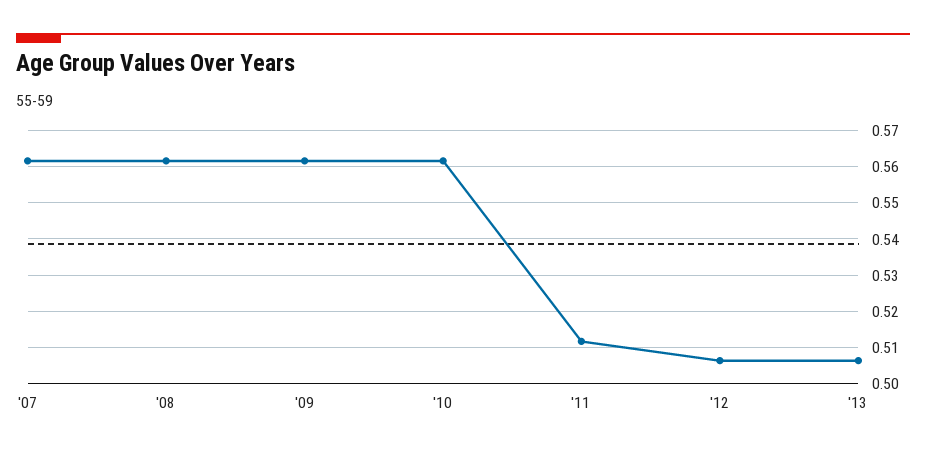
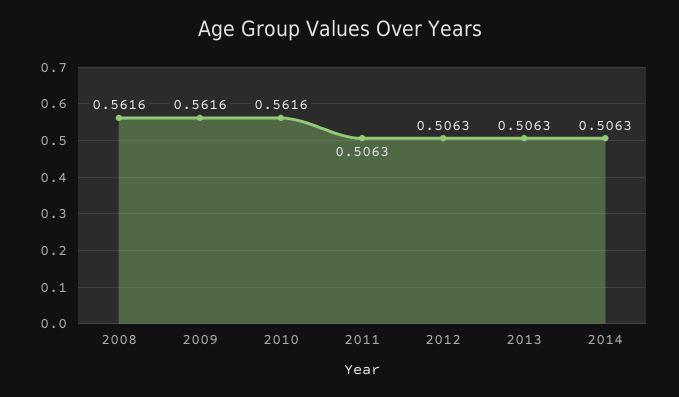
'07: 0.562 -> none
'11: 0.512 -> 0.5063
2014: none -> 0.5063

